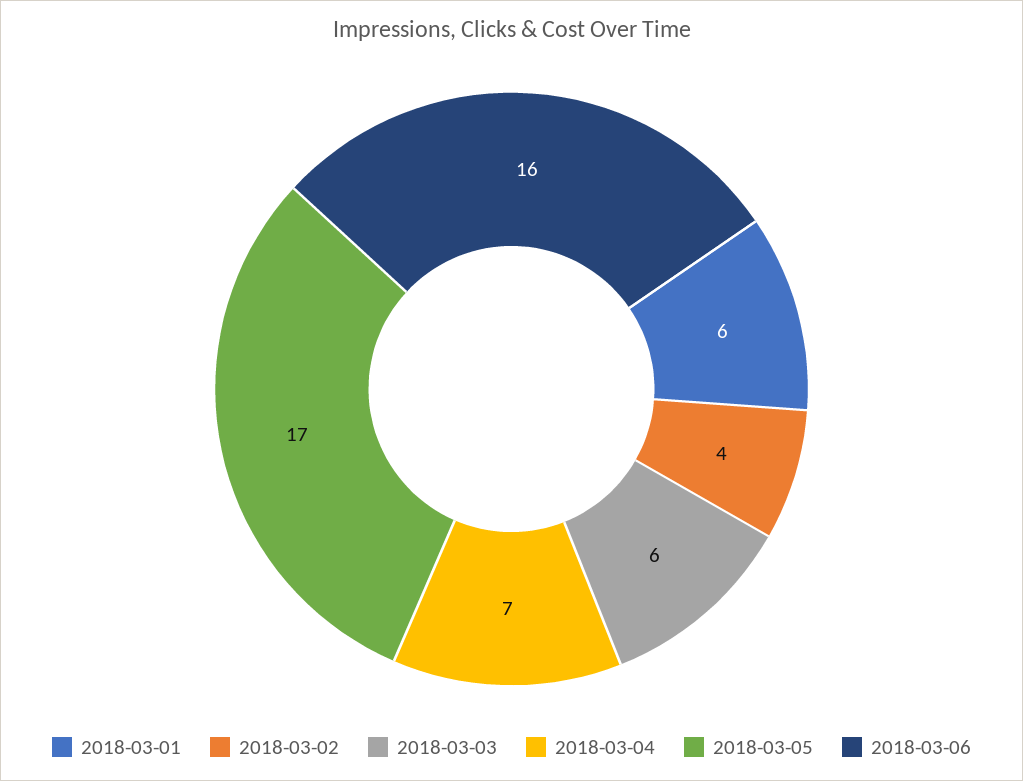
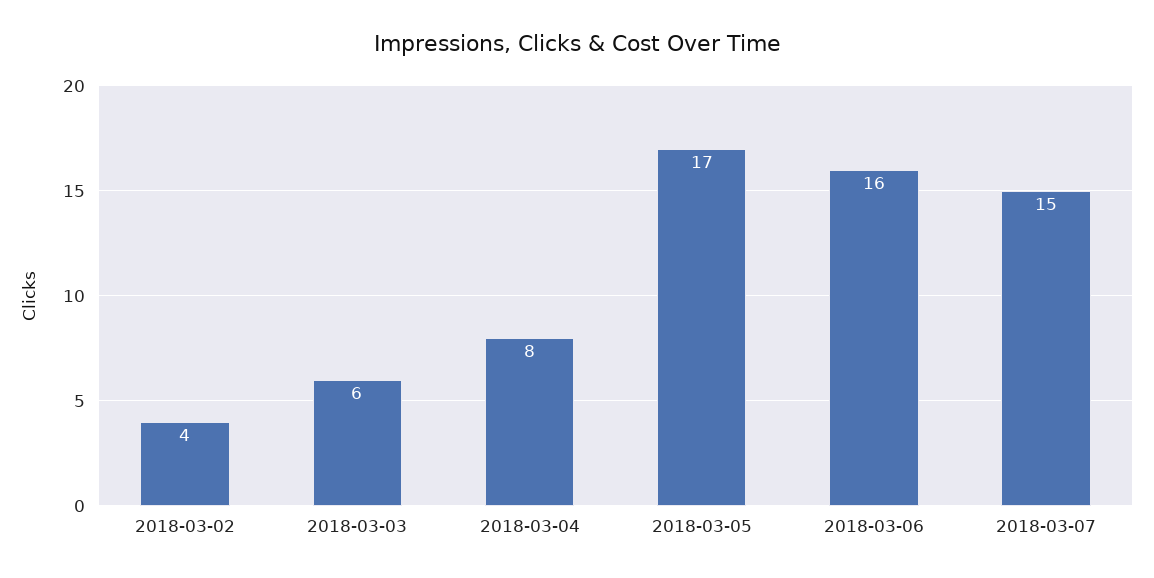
2018-03-01: 6 -> none
2018-03-04: 7 -> 8
2018-03-07: none -> 15

